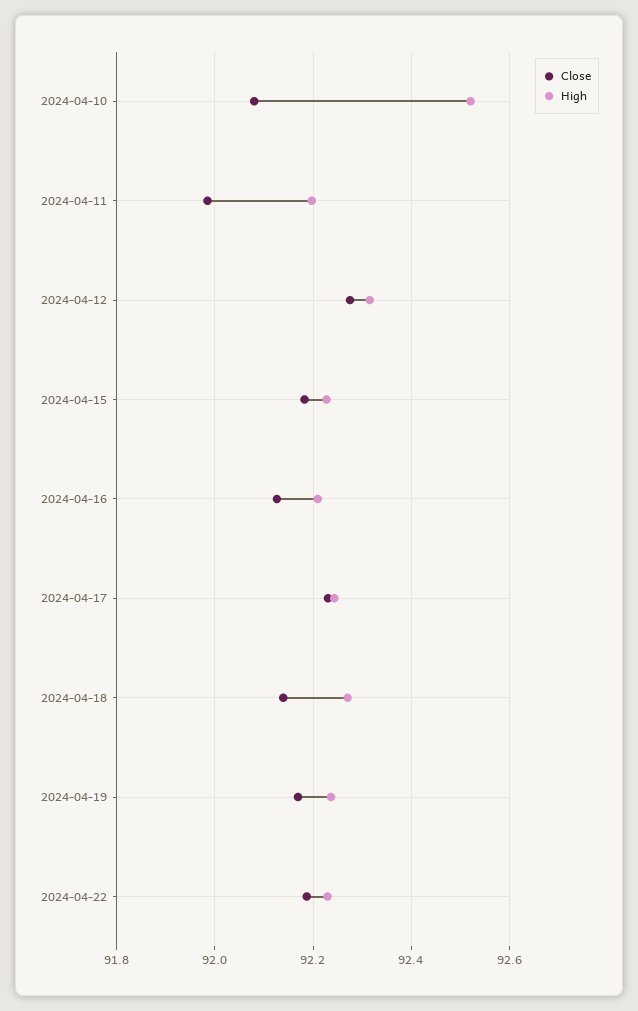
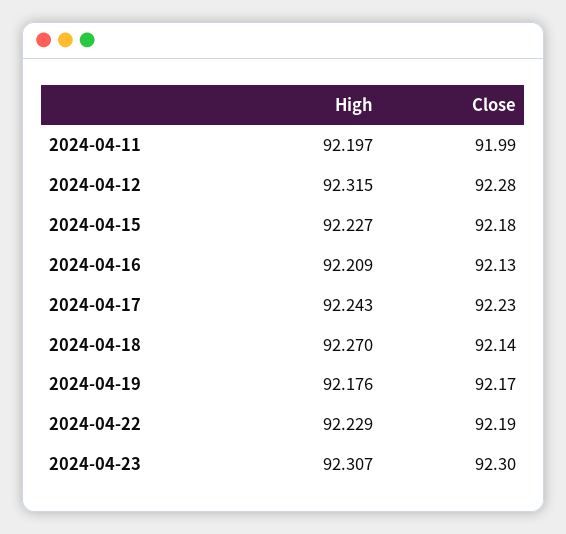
Close, 2024-04-10: 92.08 -> none
High, 2024-04-10: 92.52 -> none
High, 2024-04-19: 92.24 -> 92.176
High, 2024-04-23: none -> 92.307
Close, 2024-04-23: none -> 92.3

